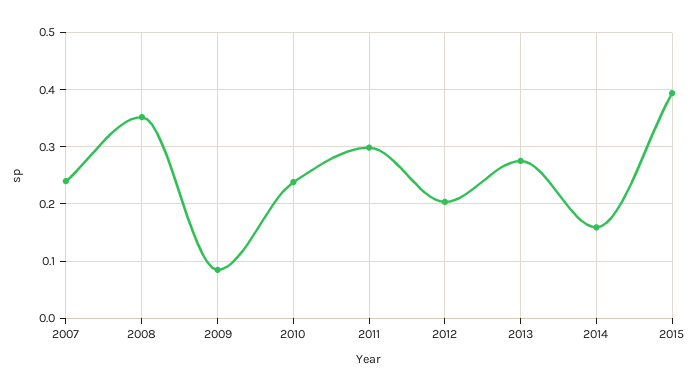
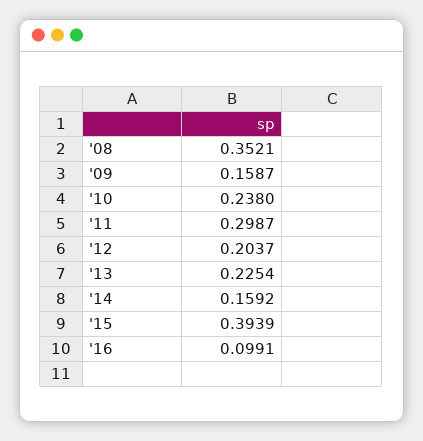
2007: 0.24 -> none
2009: 0.08 -> 0.1587
2013: 0.28 -> 0.2254
'16: none -> 0.0991

